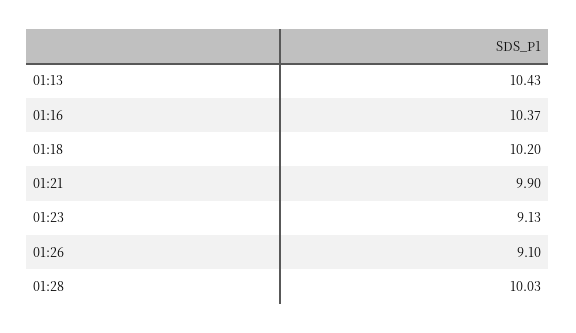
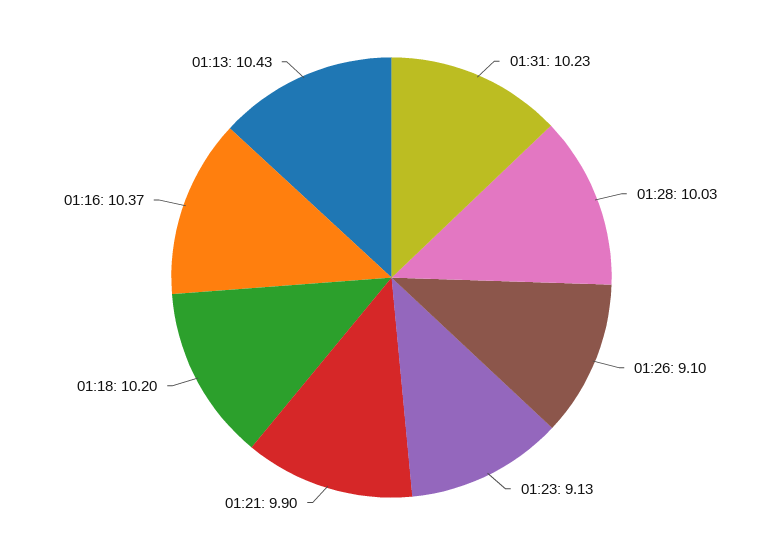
01:31: none -> 10.23

